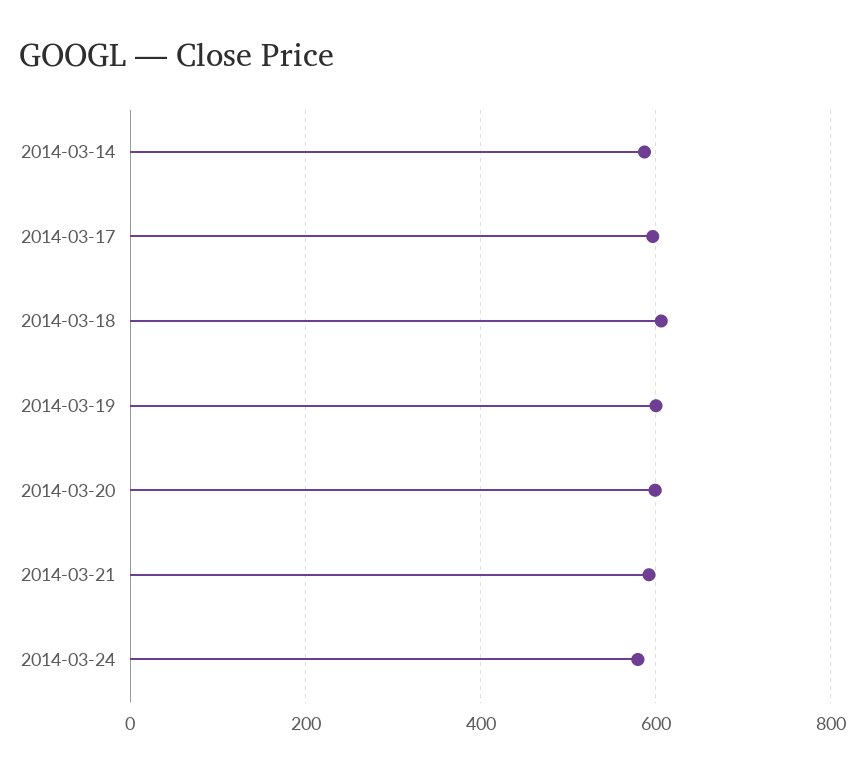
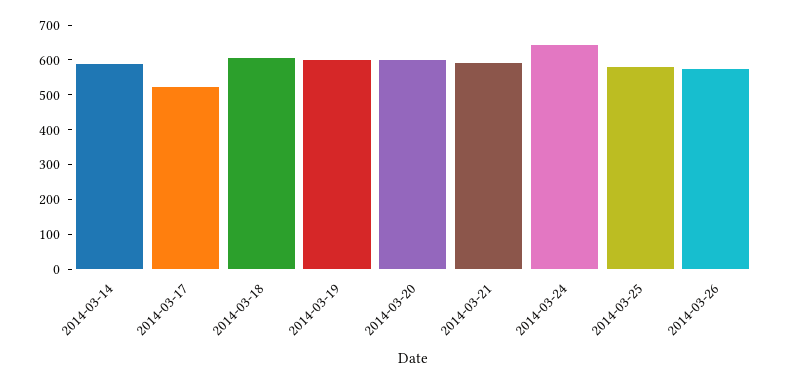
2014-03-17: 600 -> 525
2014-03-24: 580 -> 650
2014-03-25: none -> 575
2014-03-26: none -> 575

